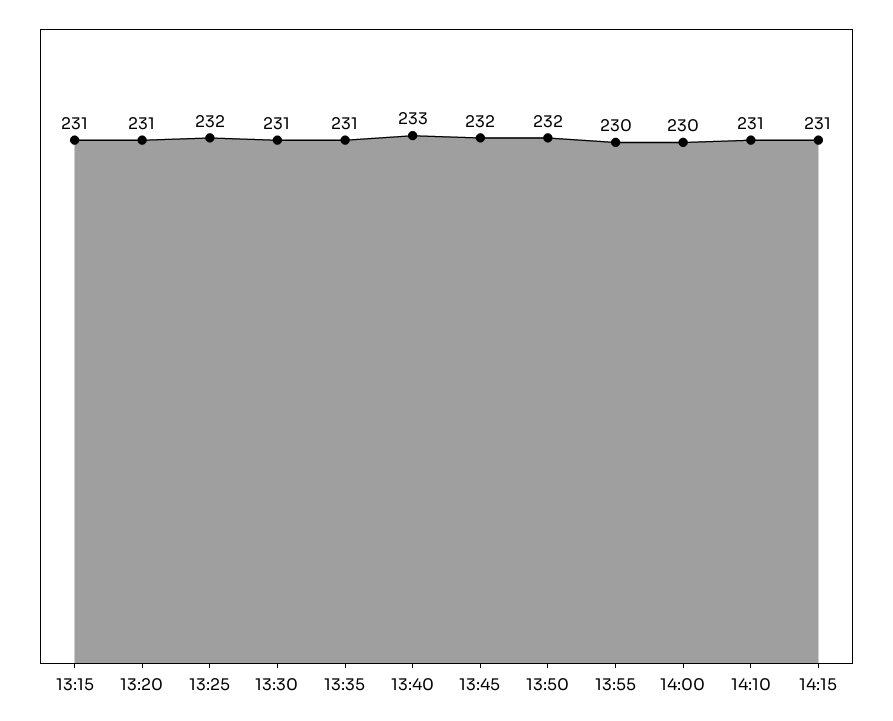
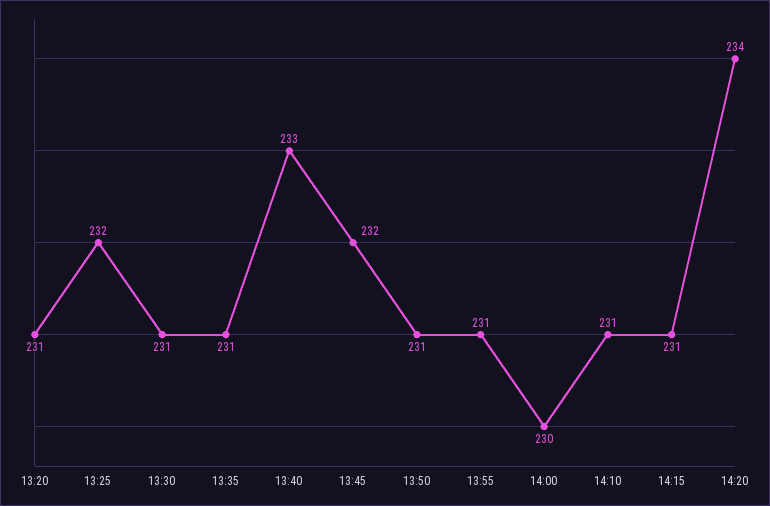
13:15: 231 -> none
13:50: 232 -> 231
13:55: 230 -> 231
14:20: none -> 234

